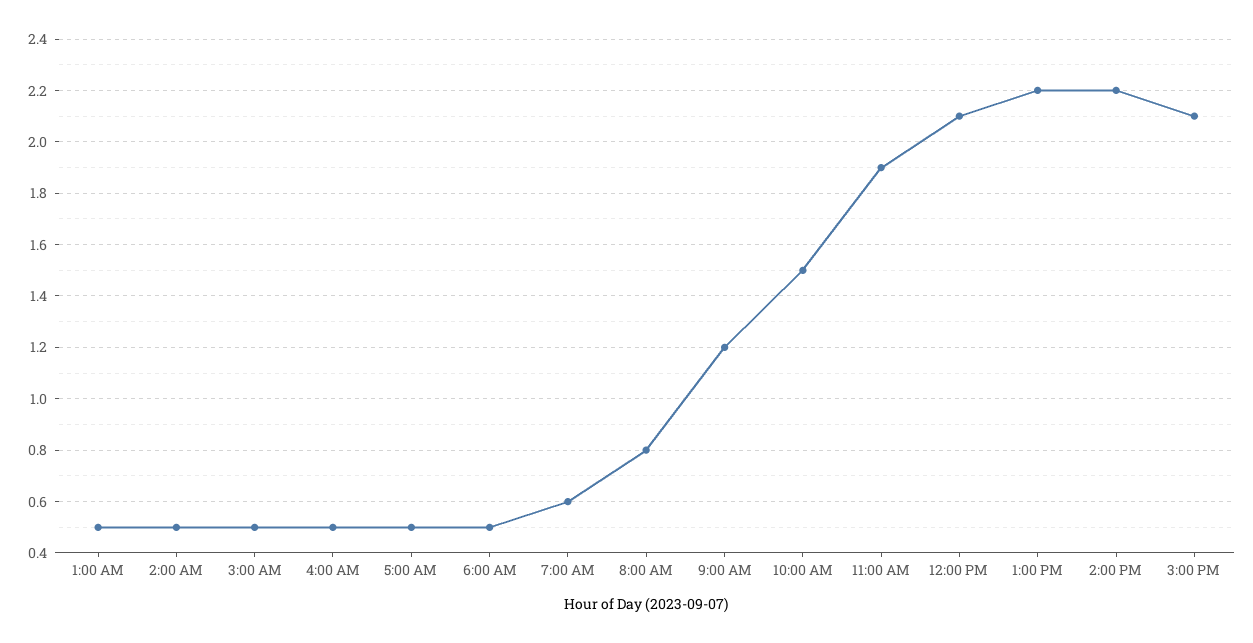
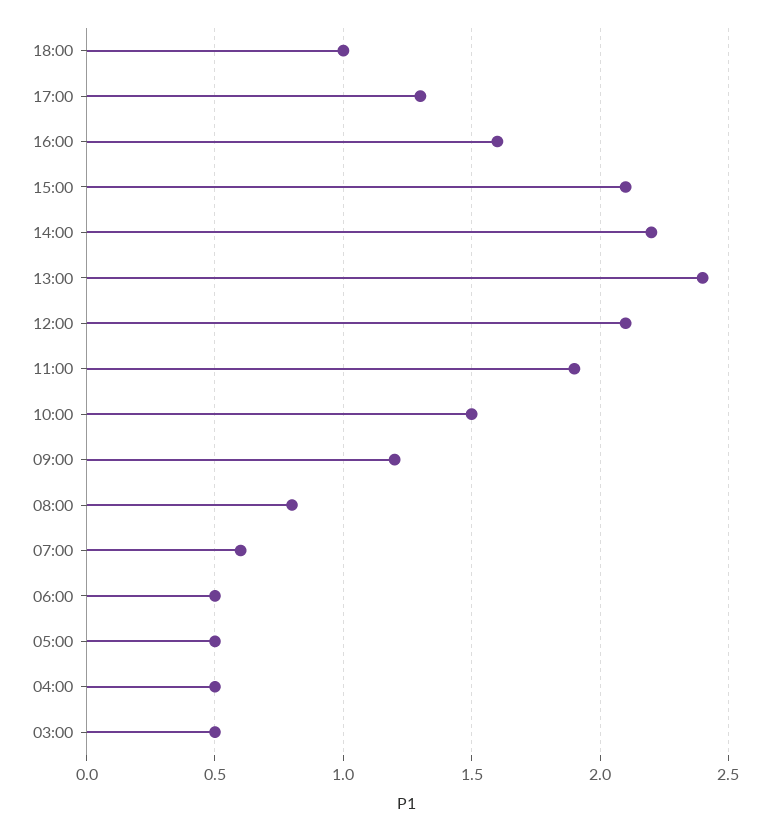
1:00 AM: 0.5 -> none
2:00 AM: 0.5 -> none
1:00 PM: 2.2 -> 2.4
18:00: none -> 1
17:00: none -> 1.3
16:00: none -> 1.6

